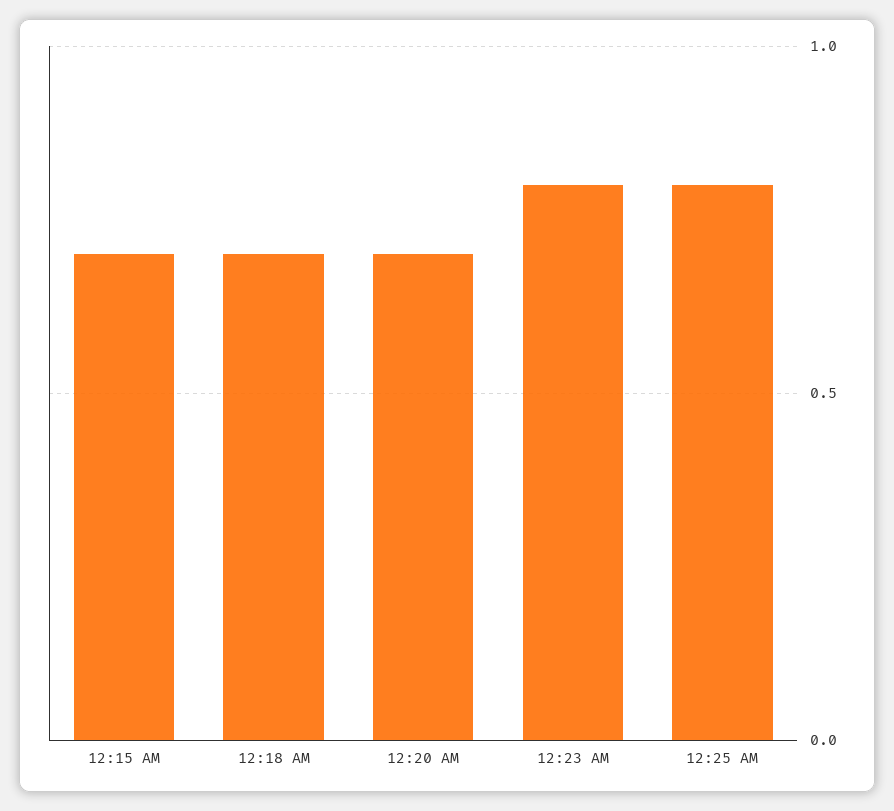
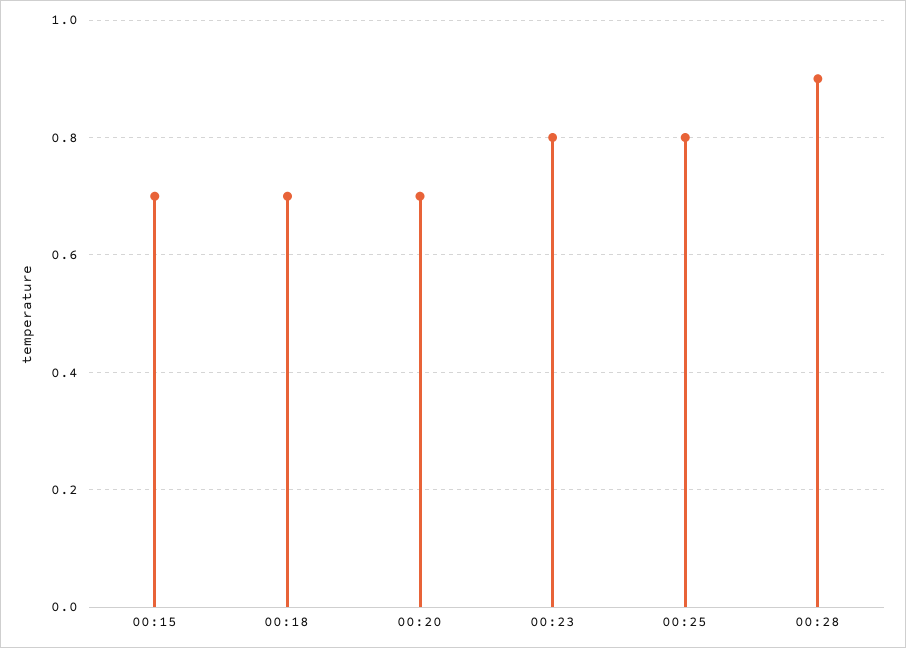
00:28: none -> 0.9

